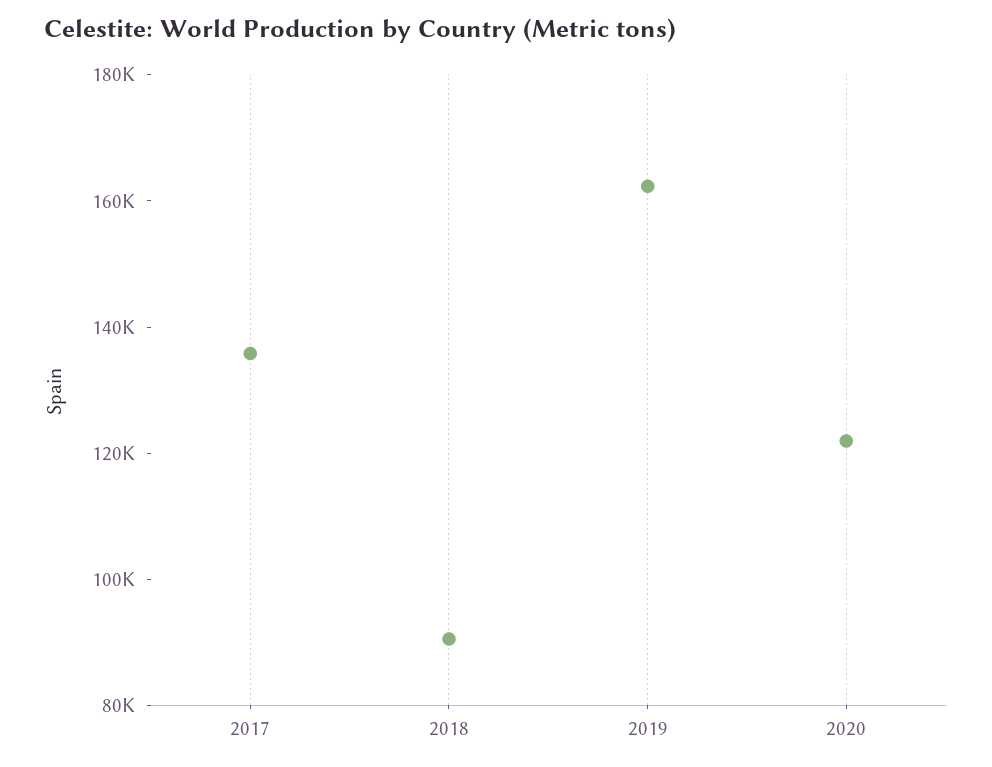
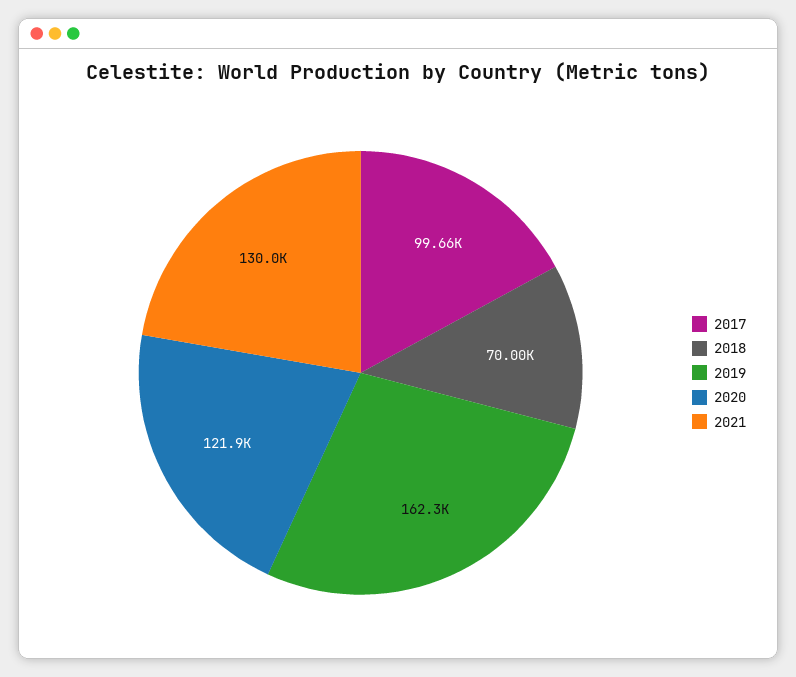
2017: 135000 -> 99660
2018: 90000 -> 70000
2021: none -> 130000

